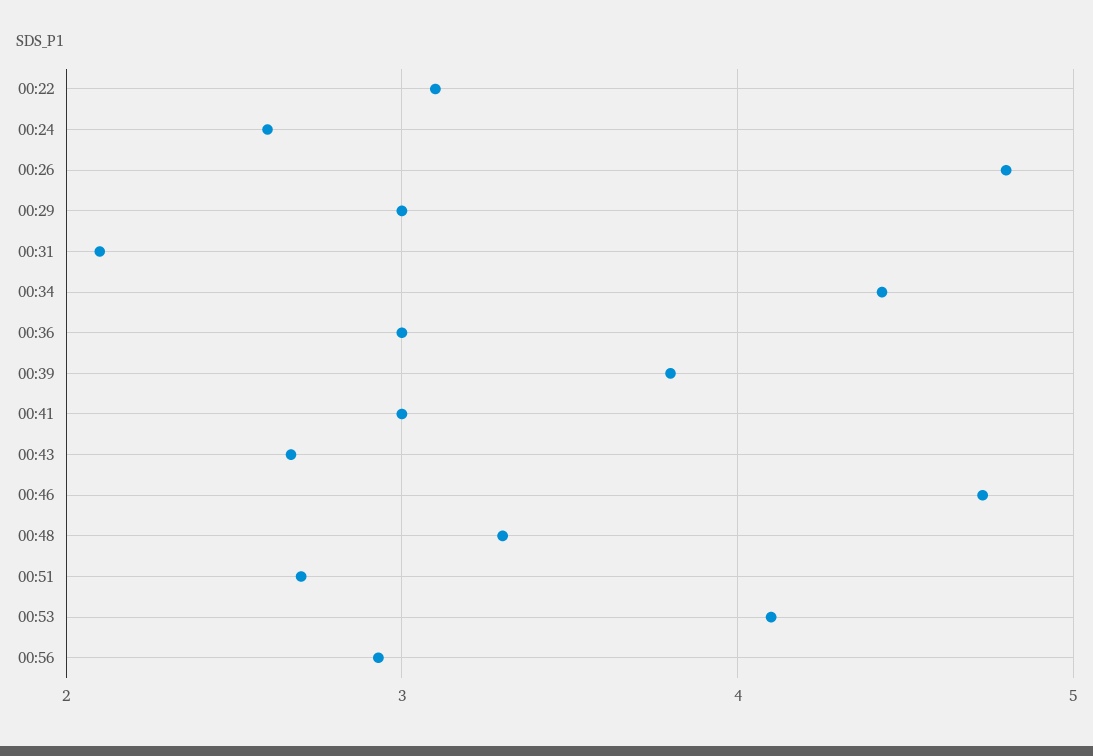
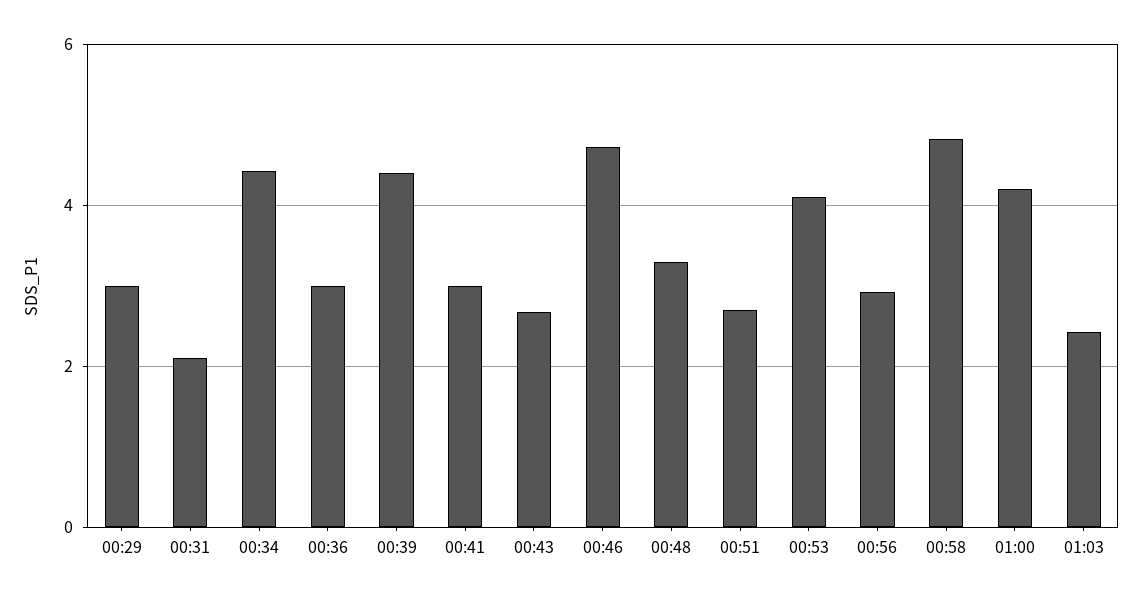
00:22: 3.1 -> none
00:24: 2.6 -> none
00:26: 4.8 -> none
00:39: 3.8 -> 4.4
00:58: none -> 4.8
01:00: none -> 4.2
01:03: none -> 2.4

